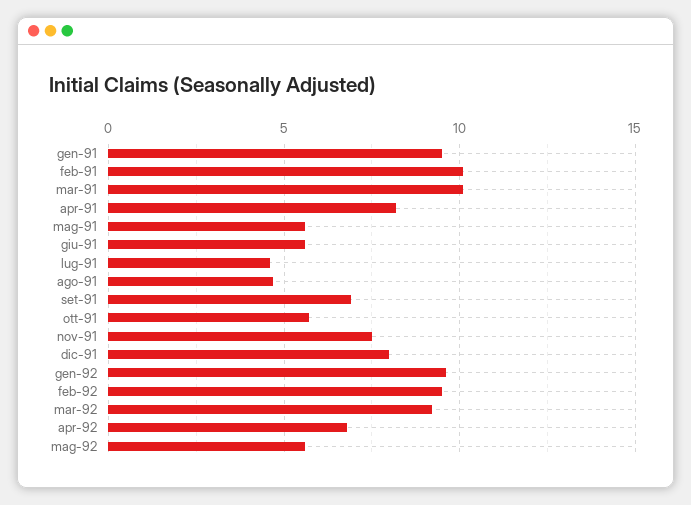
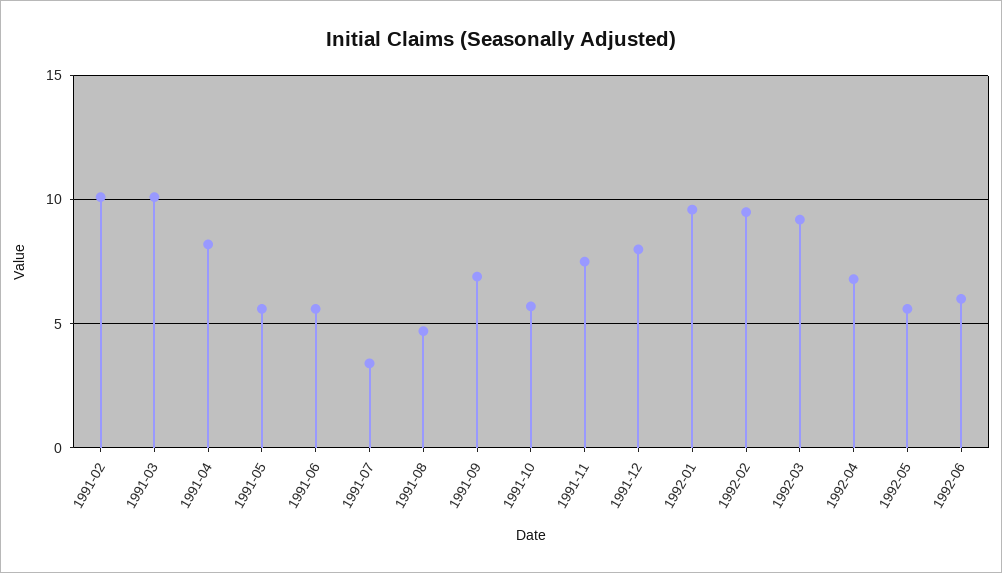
gen-91: 9.5 -> none
lug-91: 4.5 -> 3.5
1992-06: none -> 6

